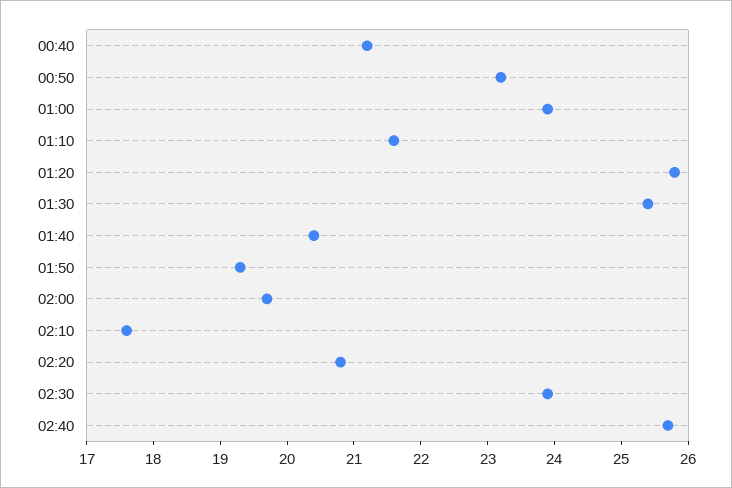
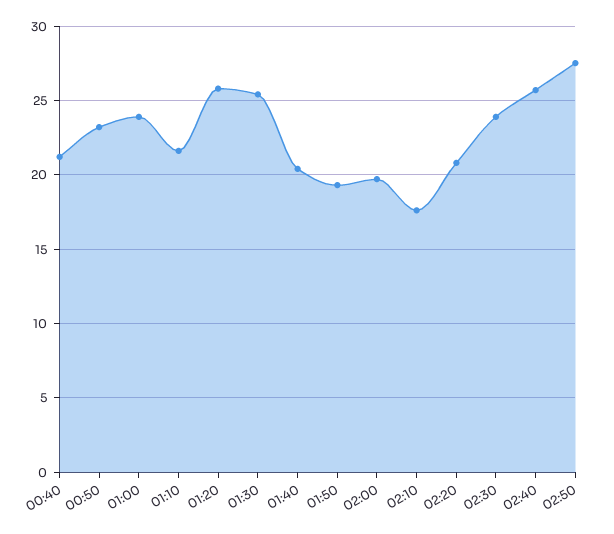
02:50: none -> 27.5

